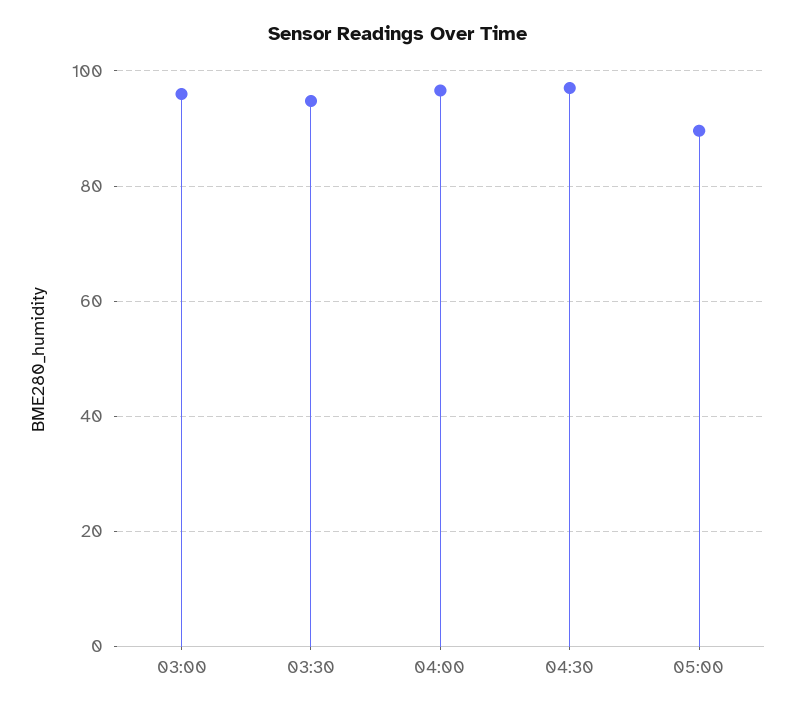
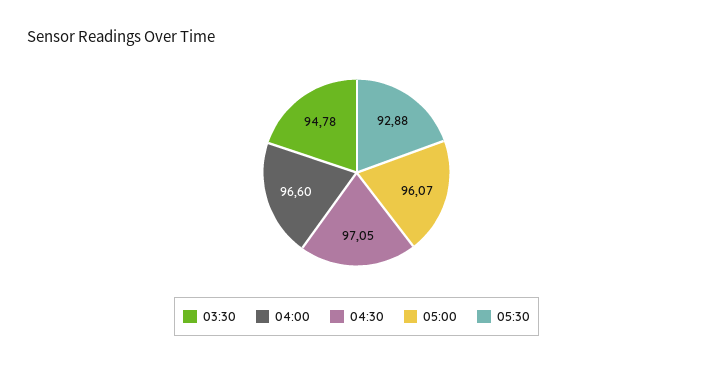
03:00: 96 -> none
05:00: 90 -> 96.07
05:30: none -> 92.88

